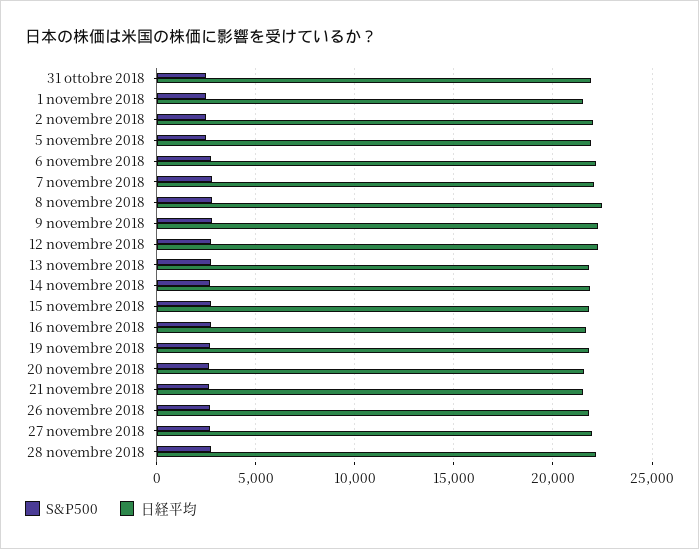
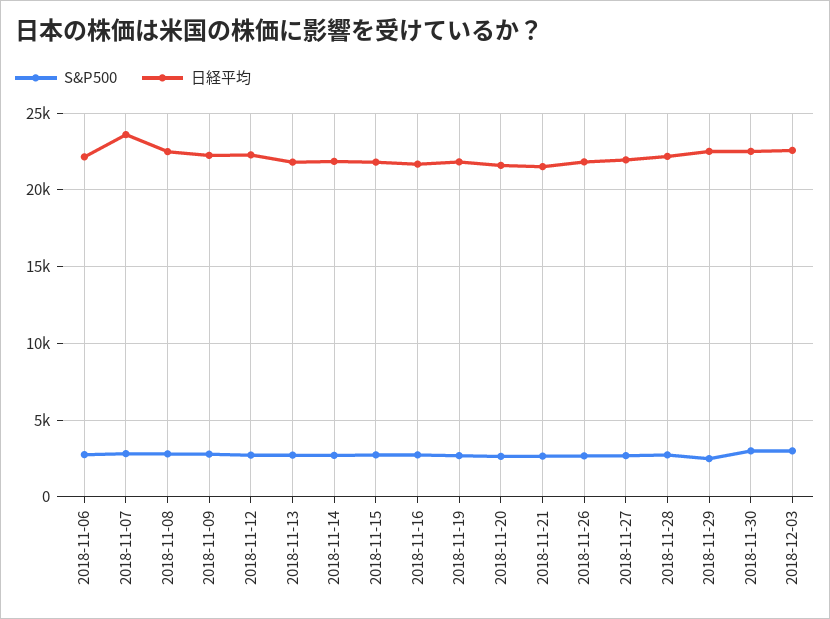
S&P500, 31 ottobre 2018: 2500 -> none
日経平均, 31 ottobre 2018: 22000 -> none
S&P500, 1 novembre 2018: 2500 -> none
日経平均, 1 novembre 2018: 21500 -> none
S&P500, 2 novembre 2018: 2500 -> none
日経平均, 2 novembre 2018: 22000 -> none
S&P500, 5 novembre 2018: 2500 -> none
日経平均, 5 novembre 2018: 22000 -> none
日経平均, 7 novembre 2018: 22000 -> 23500
S&P500, 2018-11-29: none -> 2500
日経平均, 2018-11-29: none -> 22500
S&P500, 2018-11-30: none -> 3000
日経平均, 2018-11-30: none -> 22500
S&P500, 2018-12-03: none -> 3000
日経平均, 2018-12-03: none -> 22500

